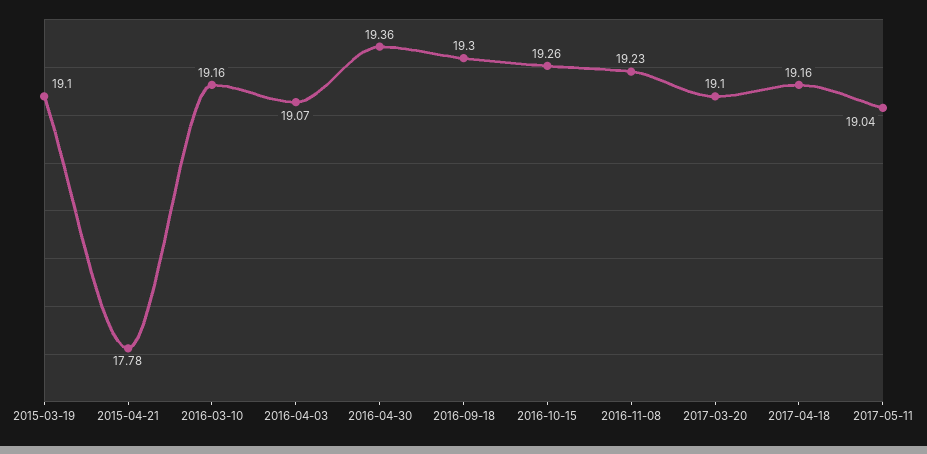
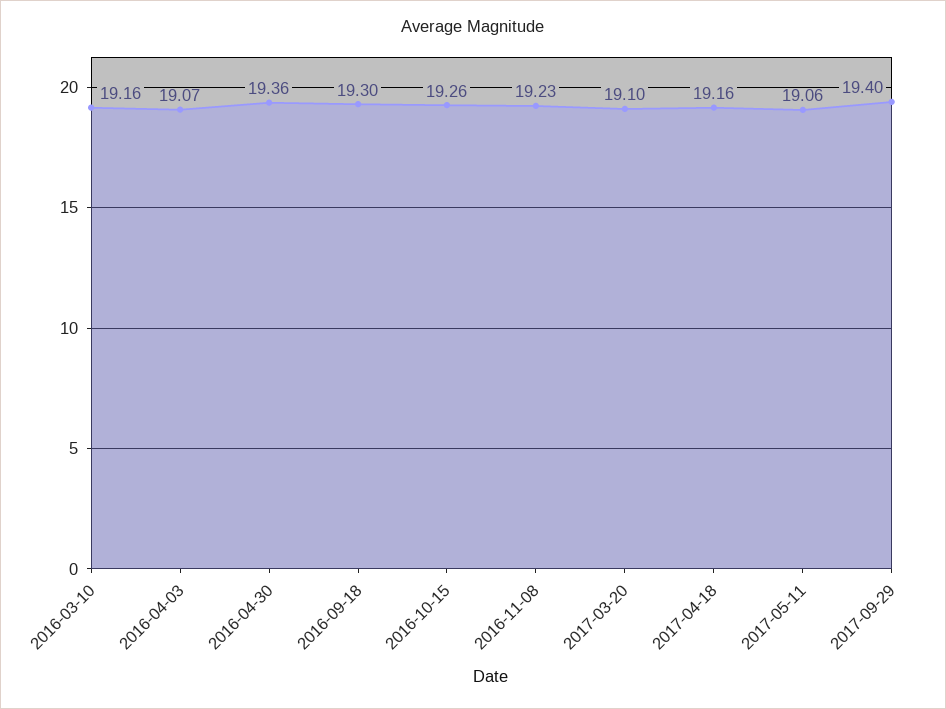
2015-03-19: 19.1 -> none
2015-04-21: 17.78 -> none
2017-05-11: 19.04 -> 19.06
2017-09-29: none -> 19.4

